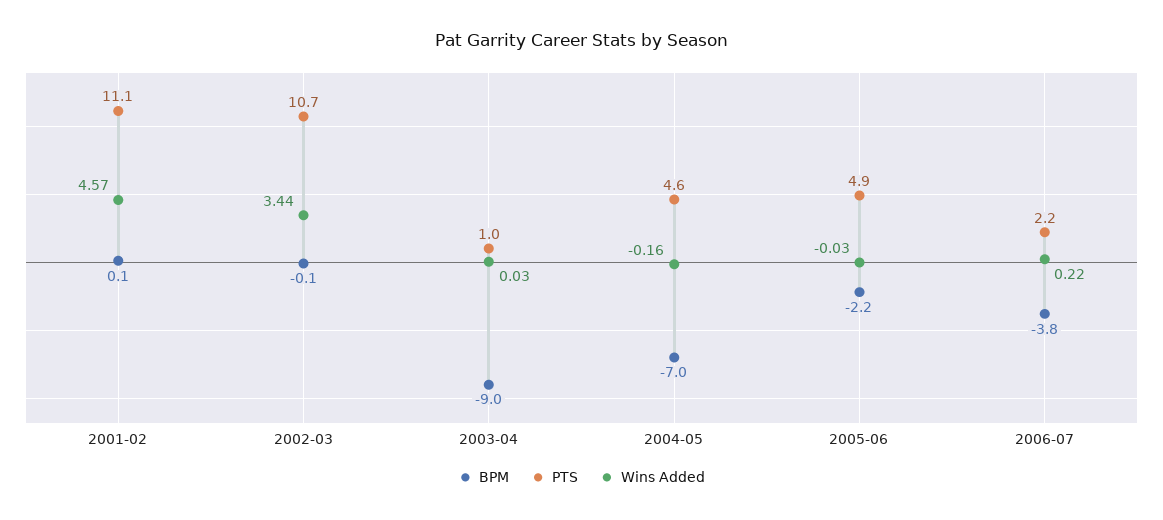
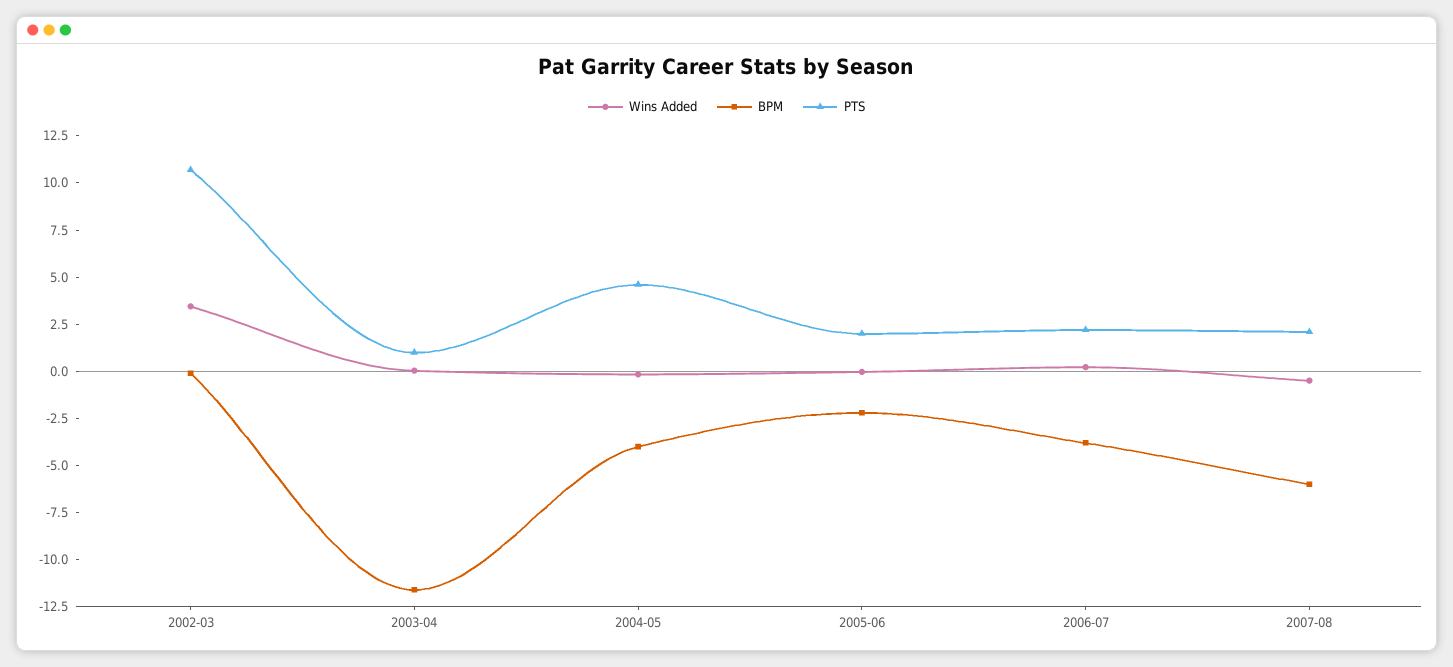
BPM, 2001-02: 0.1 -> none
PTS, 2001-02: 11.1 -> none
Wins Added, 2001-02: 4.57 -> none
BPM, 2003-04: -9 -> -11.5
BPM, 2004-05: -7 -> -4
PTS, 2005-06: 4.9 -> 2
Wins Added, 2007-08: none -> -0.5
BPM, 2007-08: none -> -6
PTS, 2007-08: none -> 2

